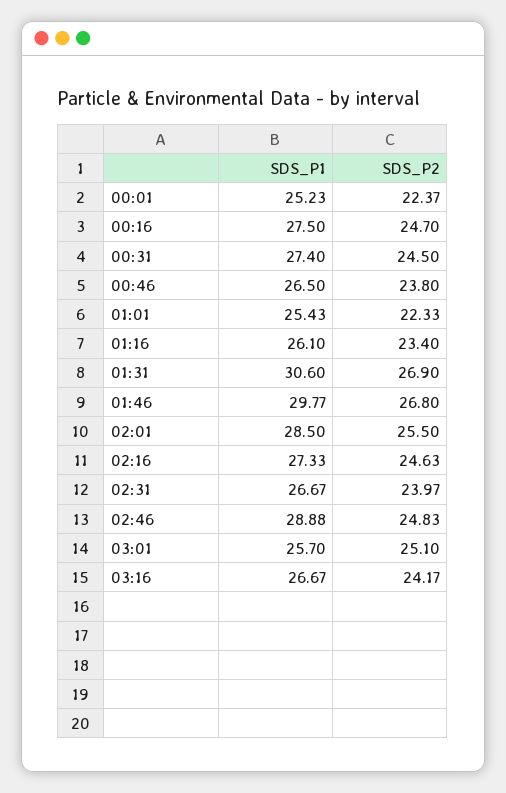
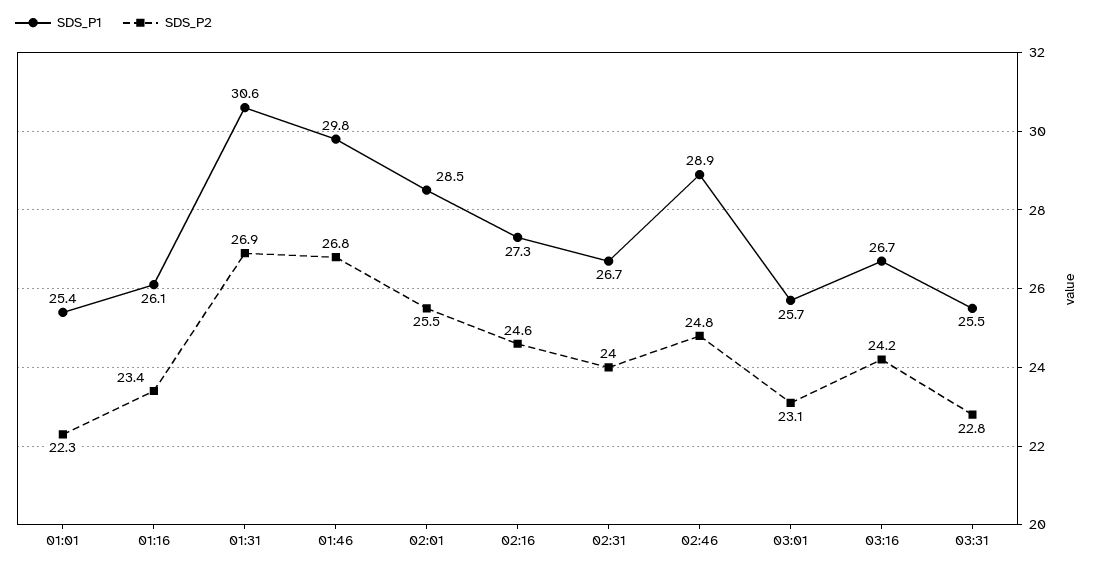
SDS_P1, 00:01: 25.23 -> none
SDS_P2, 00:01: 22.37 -> none
SDS_P1, 00:16: 27.5 -> none
SDS_P2, 00:16: 24.7 -> none
SDS_P1, 00:31: 27.4 -> none
SDS_P2, 00:31: 24.5 -> none
SDS_P1, 00:46: 26.5 -> none
SDS_P2, 00:46: 23.8 -> none
SDS_P2, 03:01: 25.1 -> 23.1
SDS_P1, 03:31: none -> 25.5
SDS_P2, 03:31: none -> 22.8

